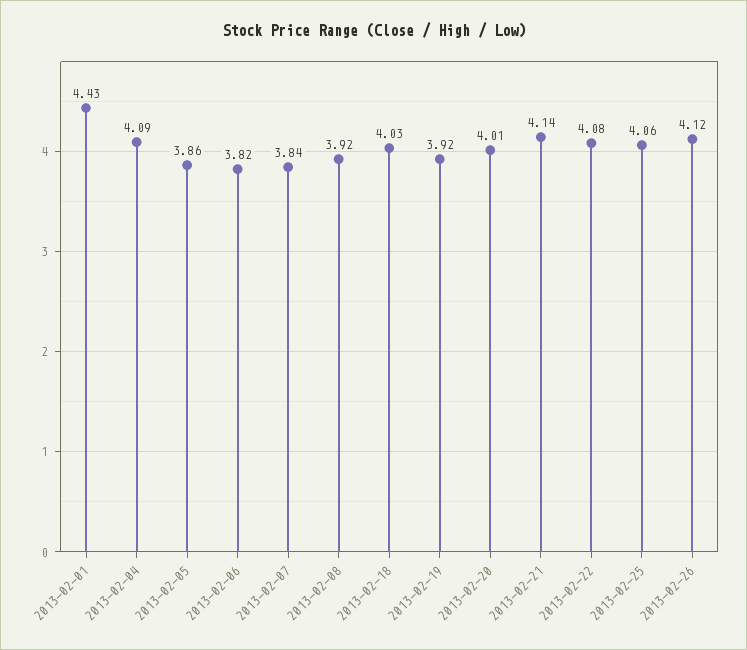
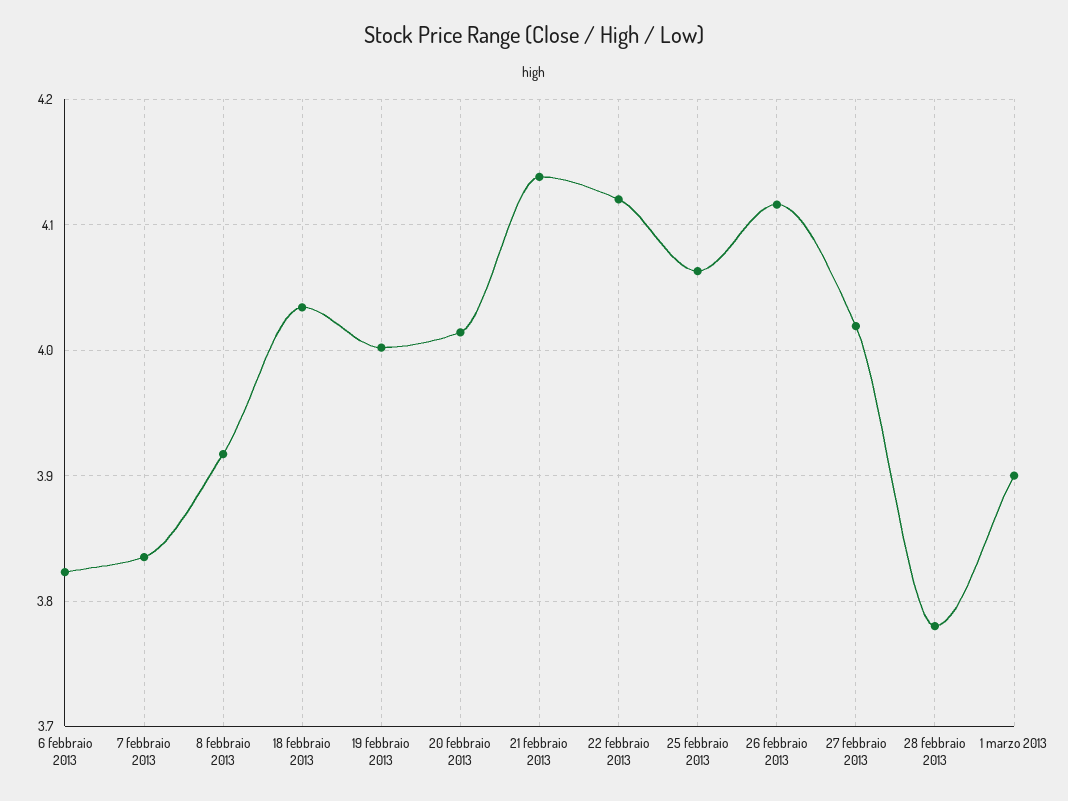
2013-02-01: 4.43 -> none
2013-02-04: 4.09 -> none
2013-02-05: 3.86 -> none
2013-02-19: 3.92 -> 4
2013-02-22: 4.08 -> 4.12
27 febbraio 2013: none -> 4.02
28 febbraio 2013: none -> 3.78
1 marzo 2013: none -> 3.9

